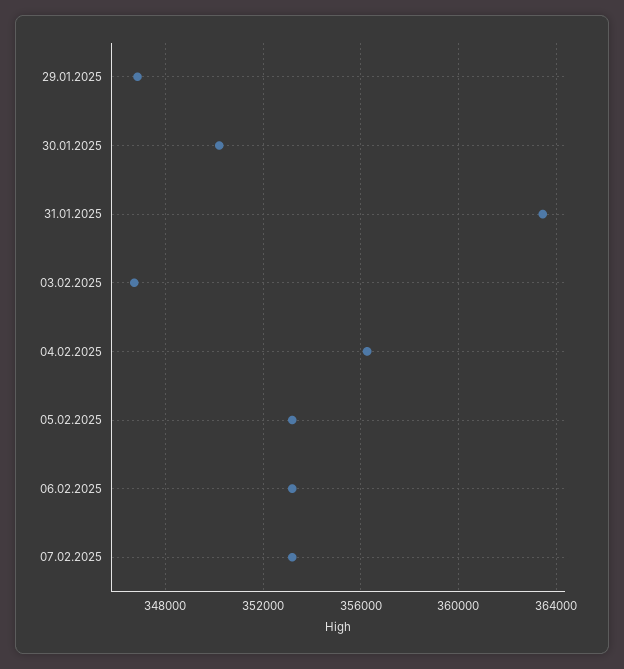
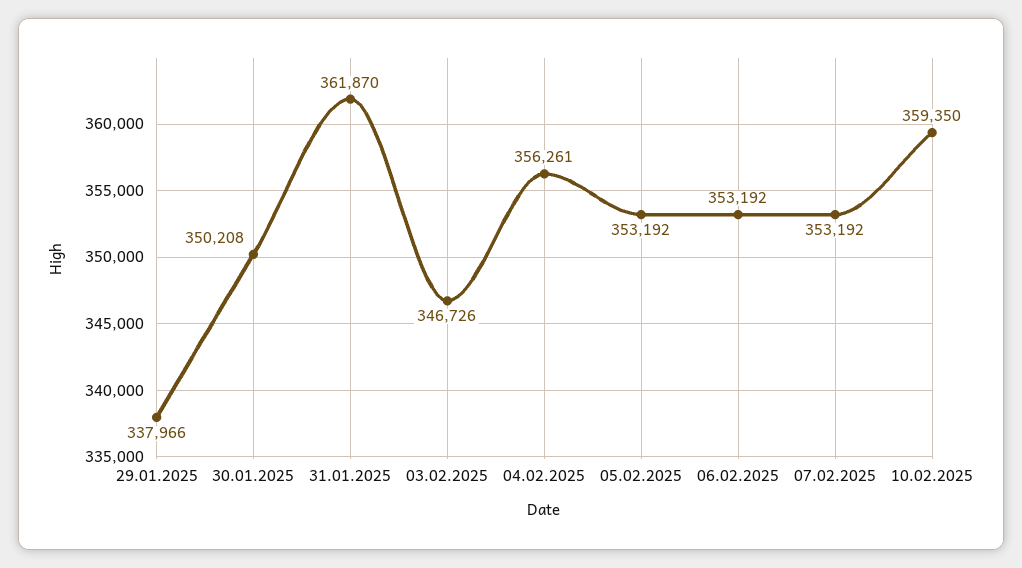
29.01.2025: 347000 -> 337966
31.01.2025: 363500 -> 361870
10.02.2025: none -> 359350

